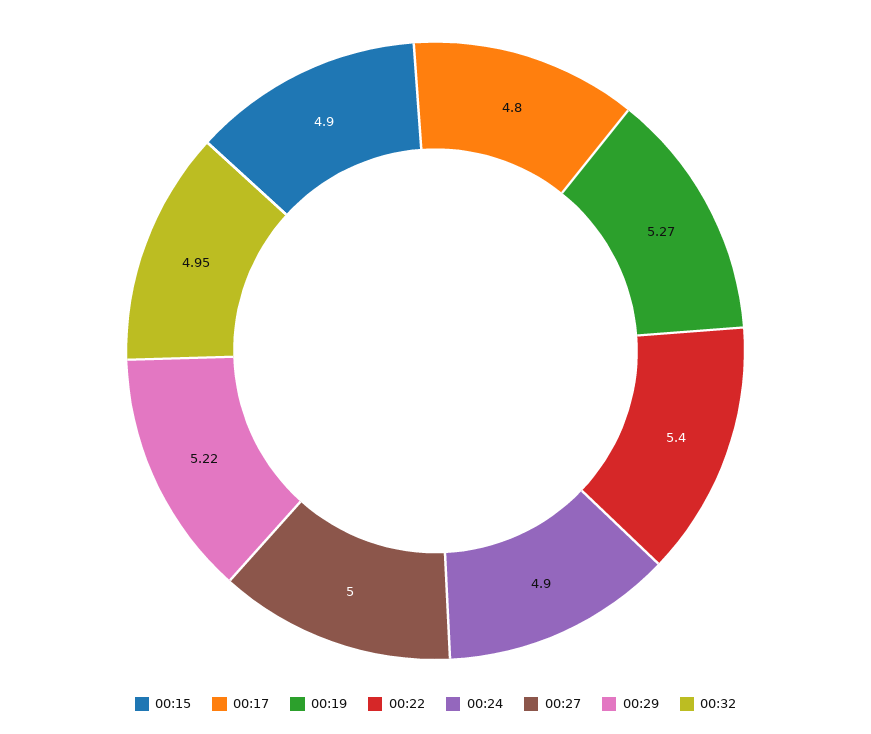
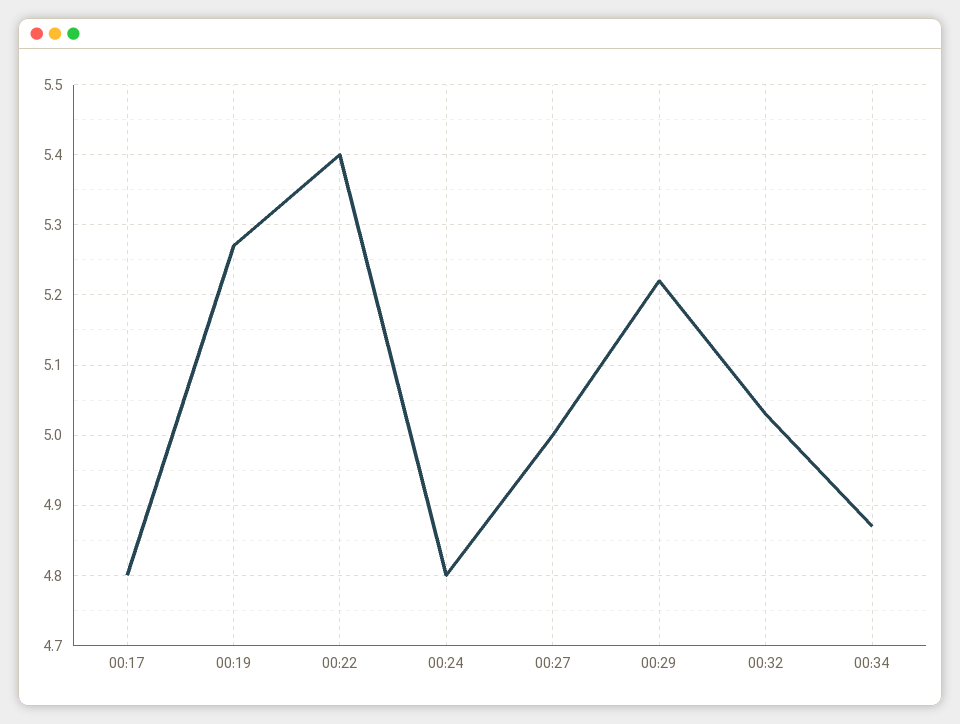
00:15: 4.9 -> none
00:24: 4.9 -> 4.8
00:32: 4.95 -> 5.03
00:34: none -> 4.87

